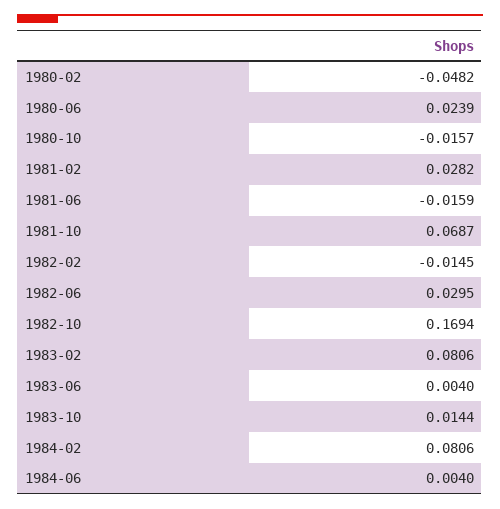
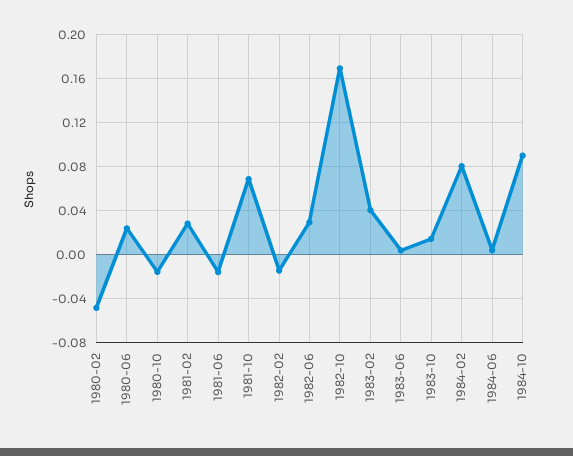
1983-02: 0.0806 -> 0.04
1984-10: none -> 0.09

